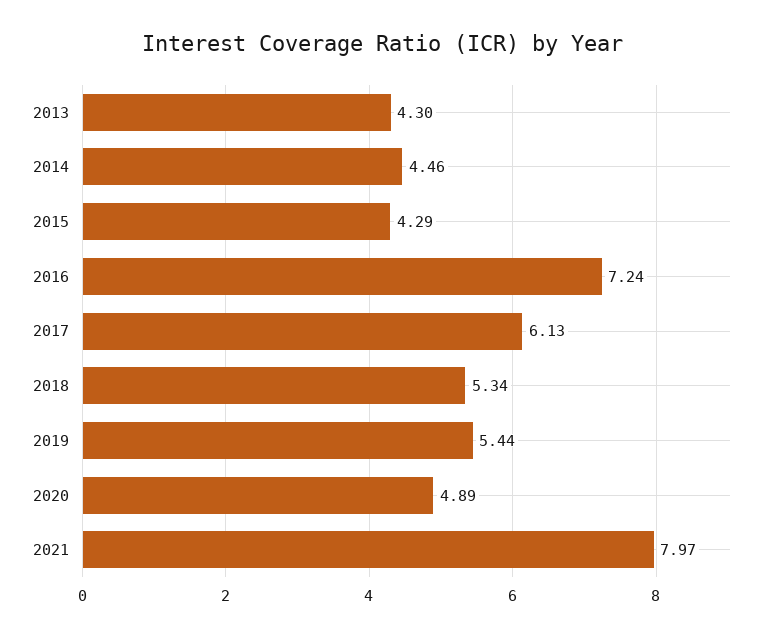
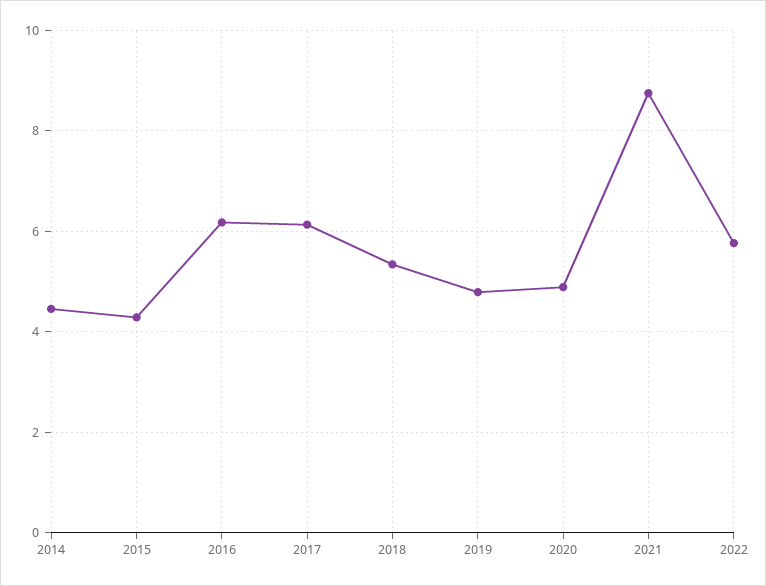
2013: 4.3 -> none
2016: 7.24 -> 6.2
2019: 5.44 -> 4.8
2021: 7.97 -> 8.8
2022: none -> 5.8

